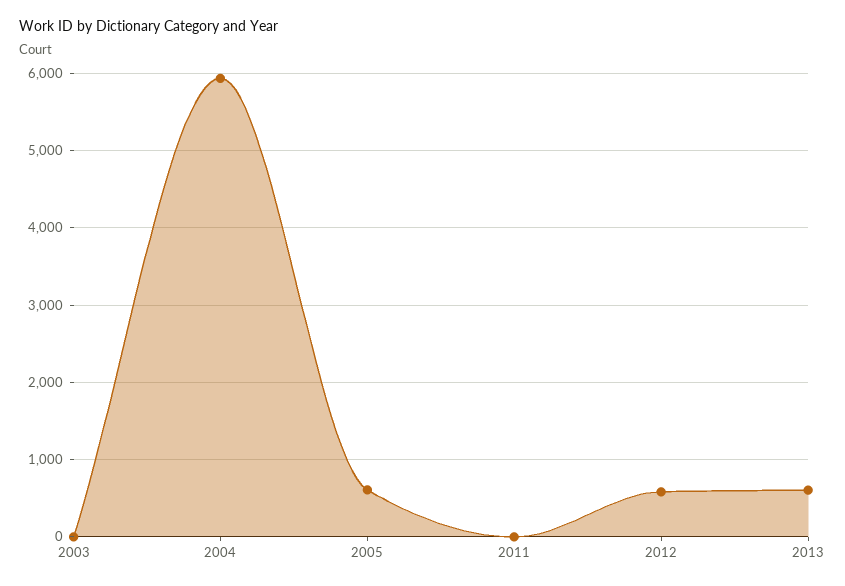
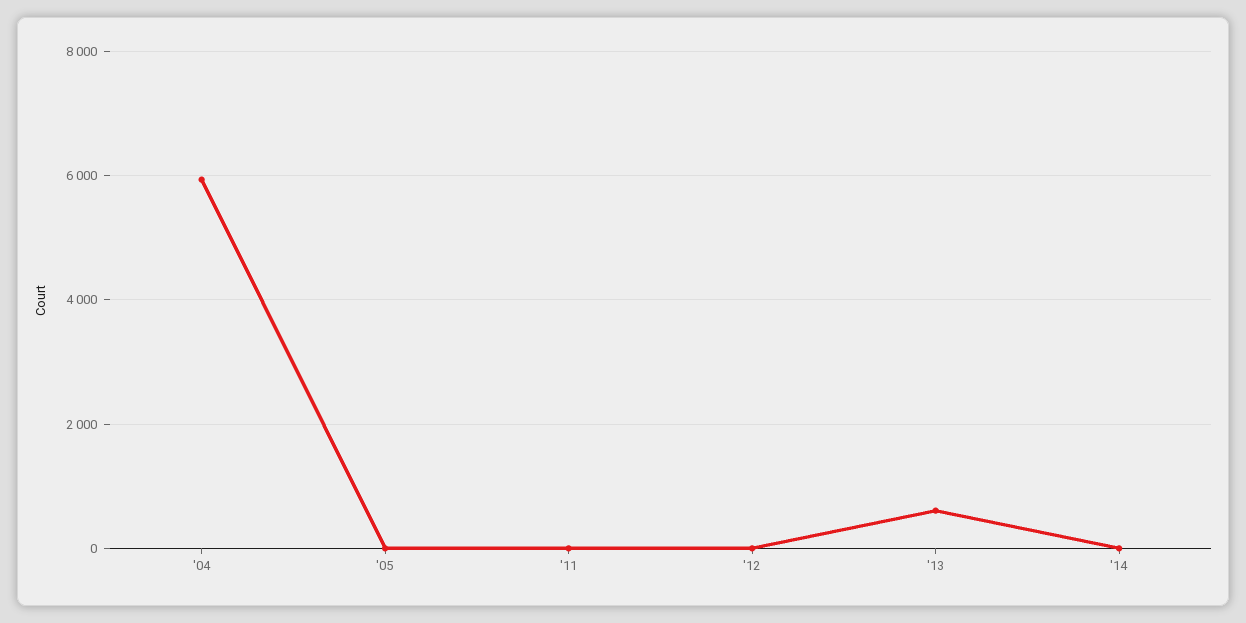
2003: 0 -> none
2005: 600 -> 0
2012: 600 -> 0
'14: none -> 0

